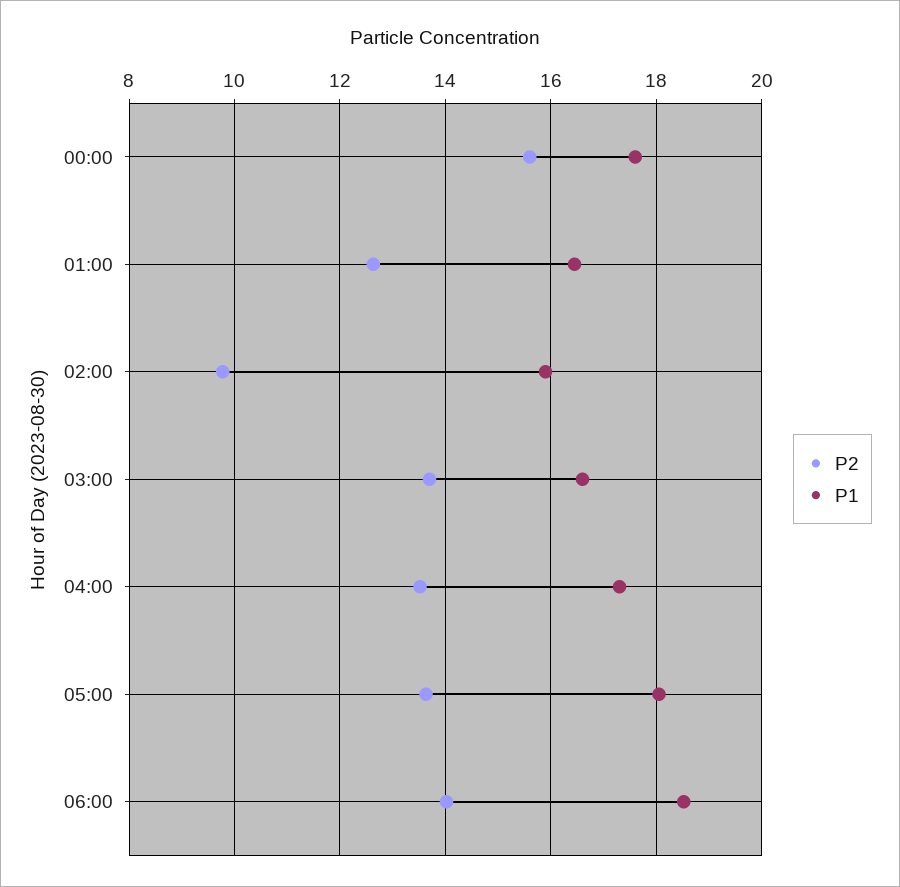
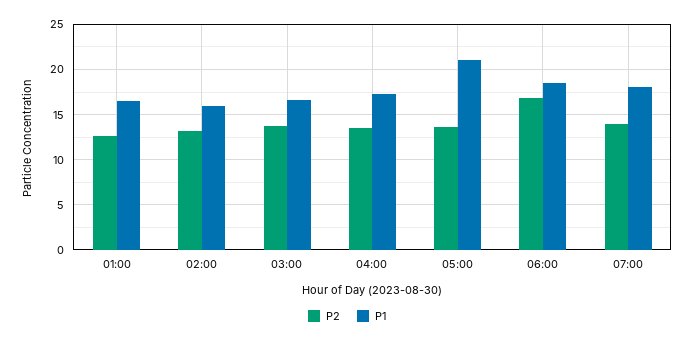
P2, 00:00: 15.6 -> none
P1, 00:00: 17.6 -> none
P2, 02:00: 9.8 -> 13
P1, 05:00: 18 -> 21
P2, 06:00: 14 -> 17
P2, 07:00: none -> 14
P1, 07:00: none -> 18

